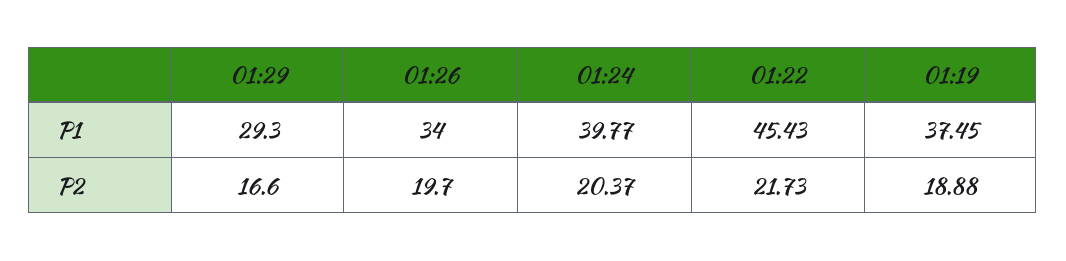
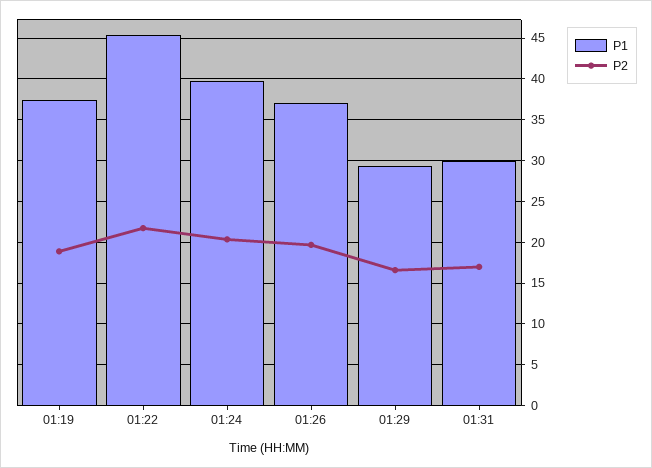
P1, 01:26: 34 -> 37
P1, 01:31: none -> 30
P2, 01:31: none -> 17

